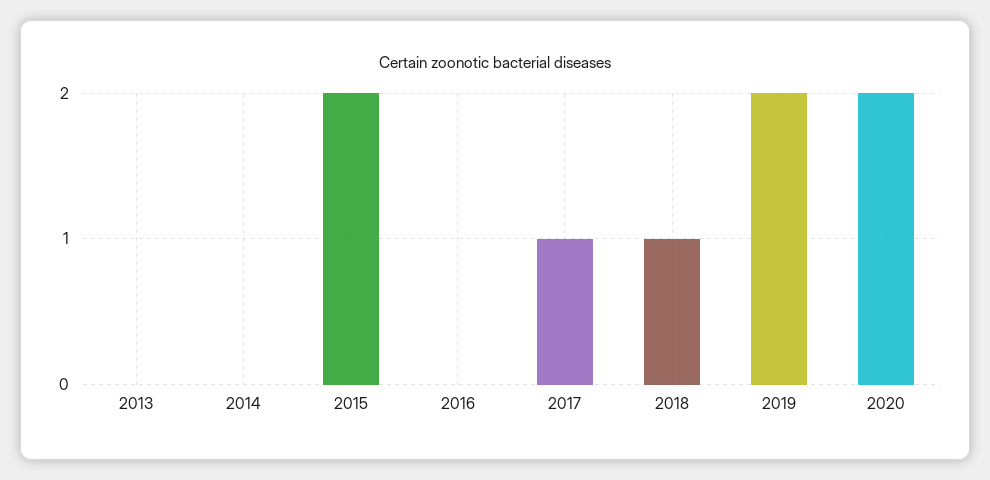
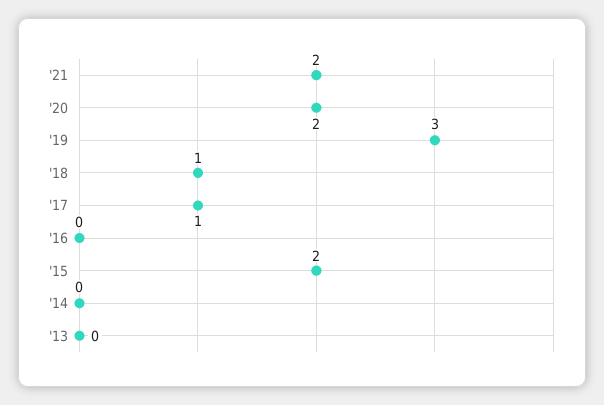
2019: 2 -> 3
'21: none -> 2

